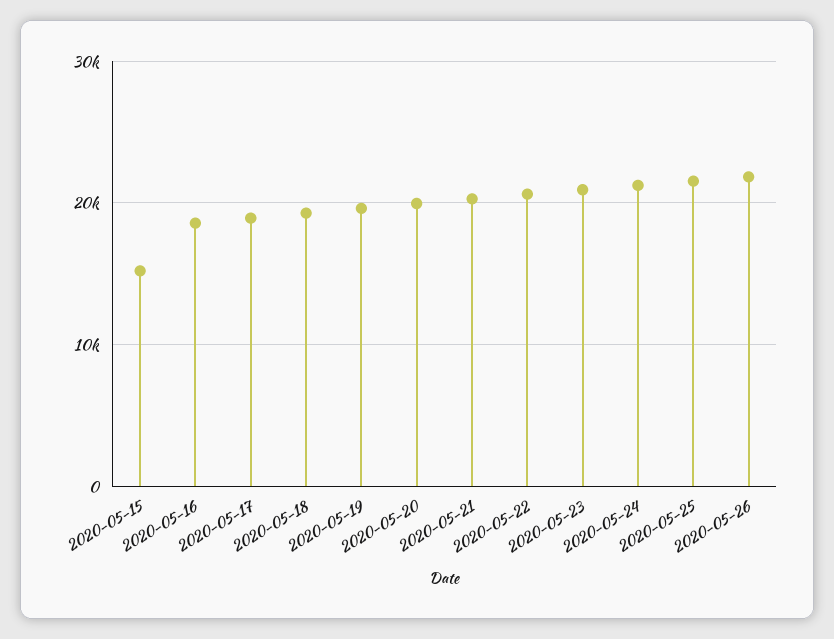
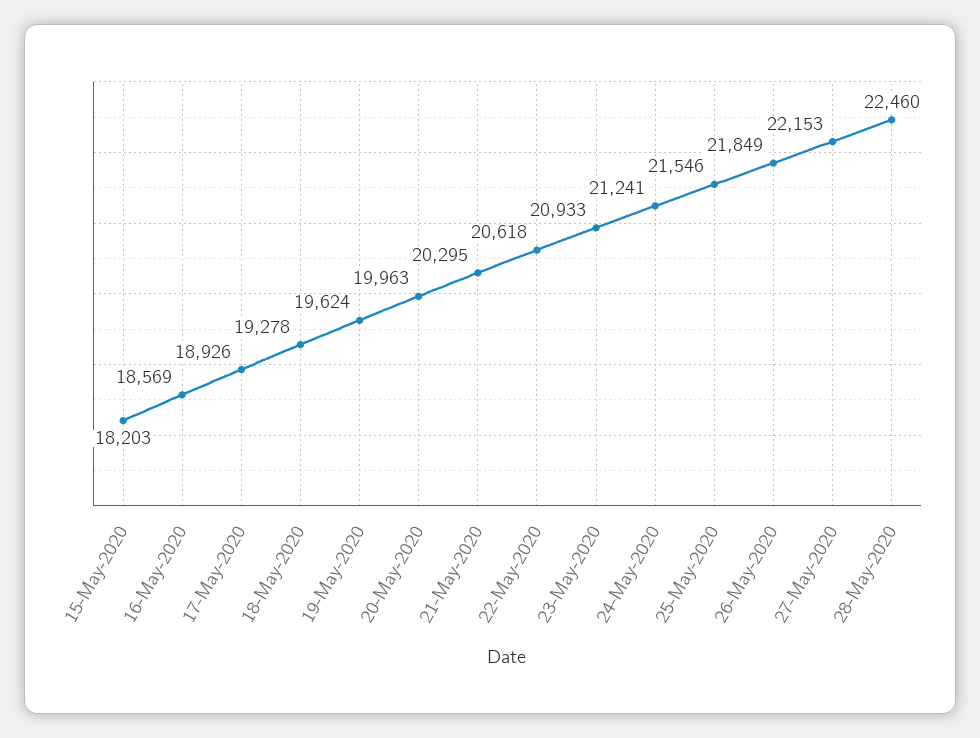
2020-05-15: 15000 -> 18203
27-May-2020: none -> 22153
28-May-2020: none -> 22460

